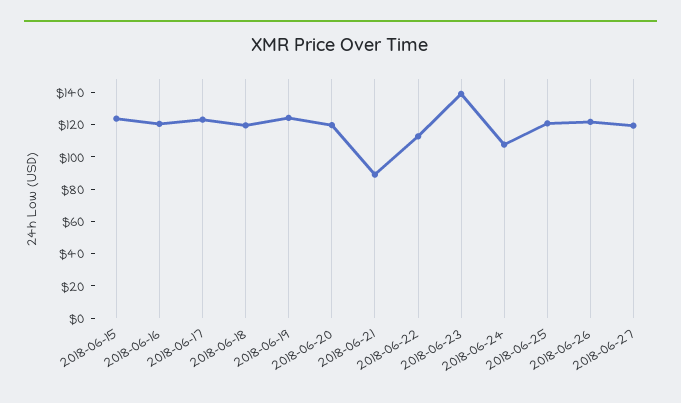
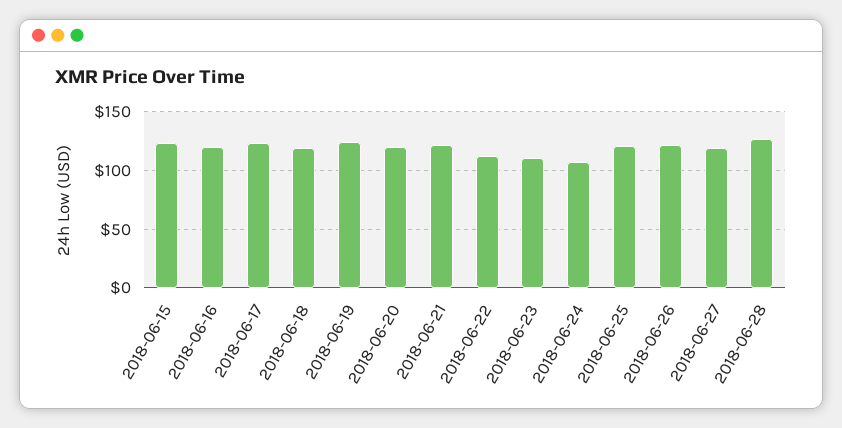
2018-06-21: 90 -> 120
2018-06-23: 140 -> 110
2018-06-28: none -> 130

